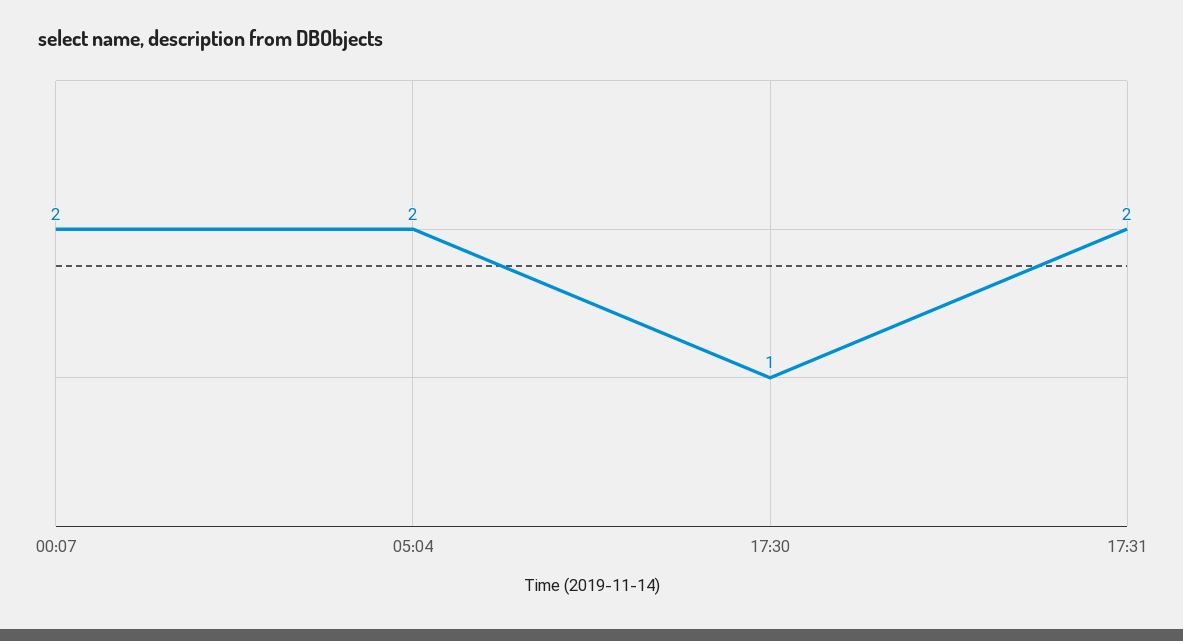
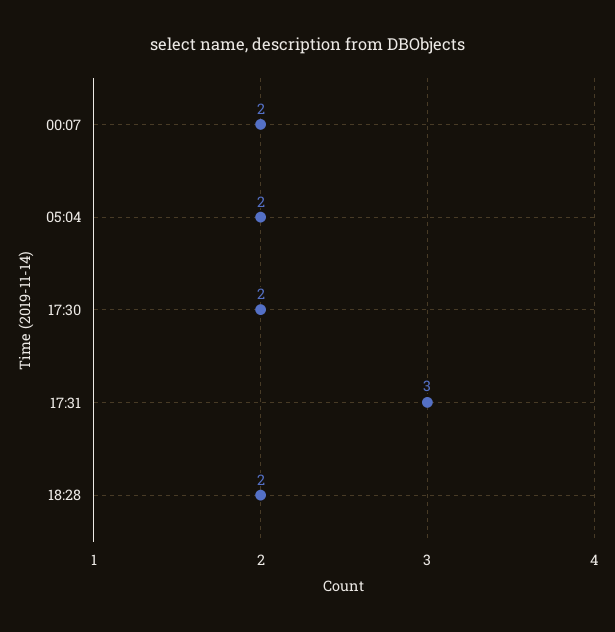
17:30: 1 -> 2
17:31: 2 -> 3
18:28: none -> 2

